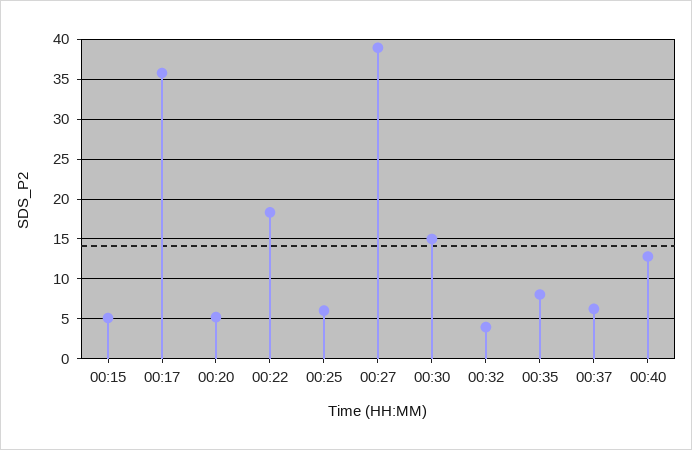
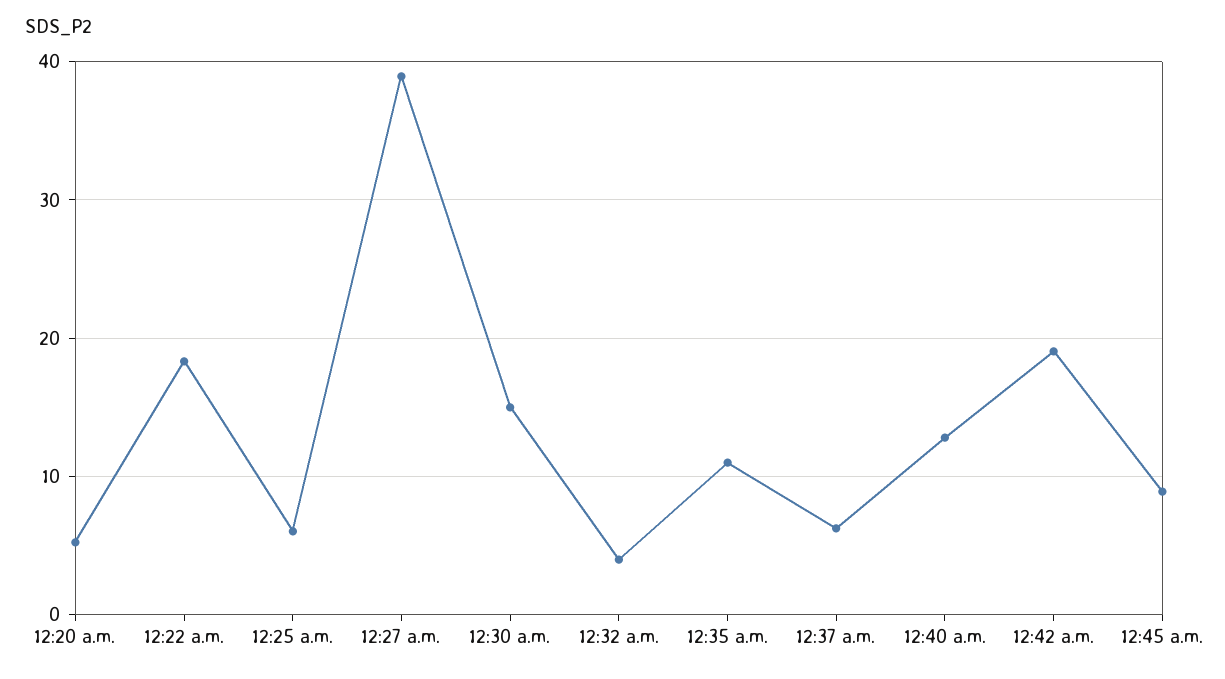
00:15: 5 -> none
00:17: 36 -> none
00:35: 8 -> 11
12:42 a.m.: none -> 19
12:45 a.m.: none -> 9

